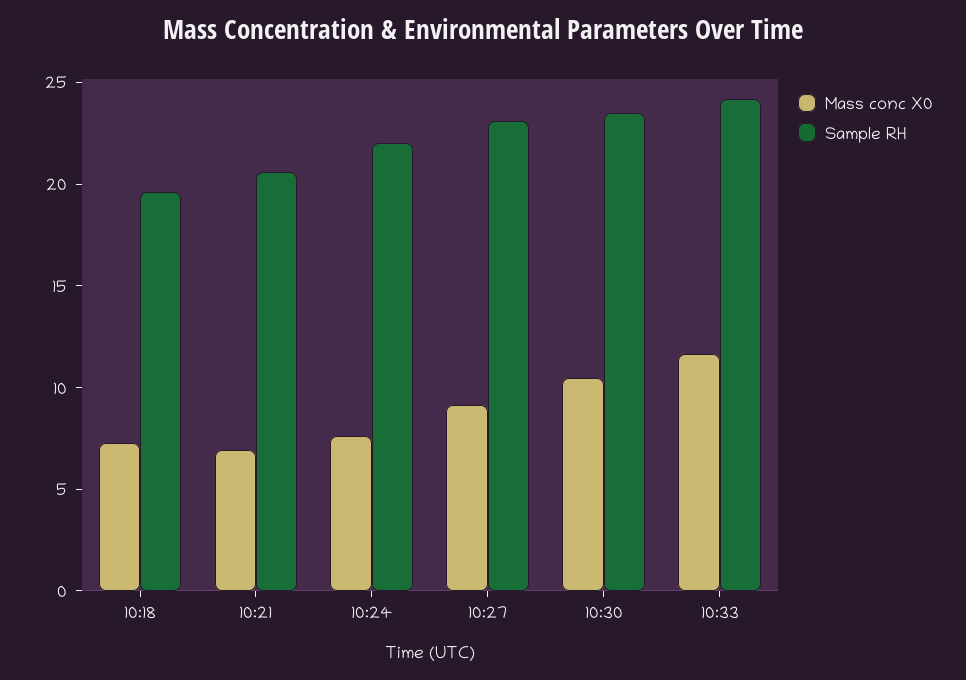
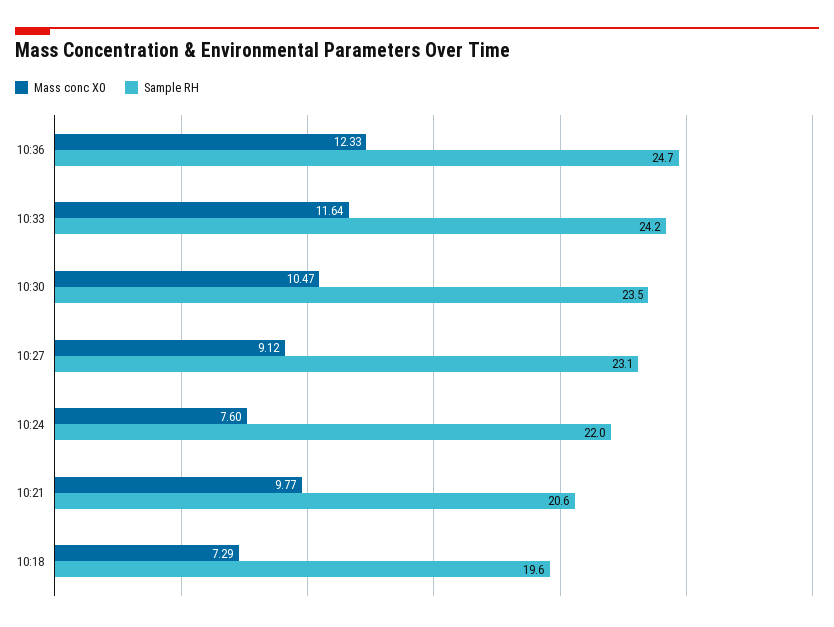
Mass conc X0, 10:21: 7 -> 9.77
Mass conc X0, 10:36: none -> 12.33
Sample RH, 10:36: none -> 24.7

